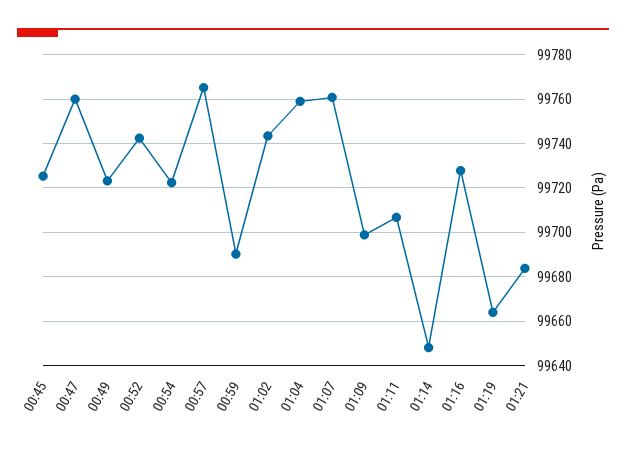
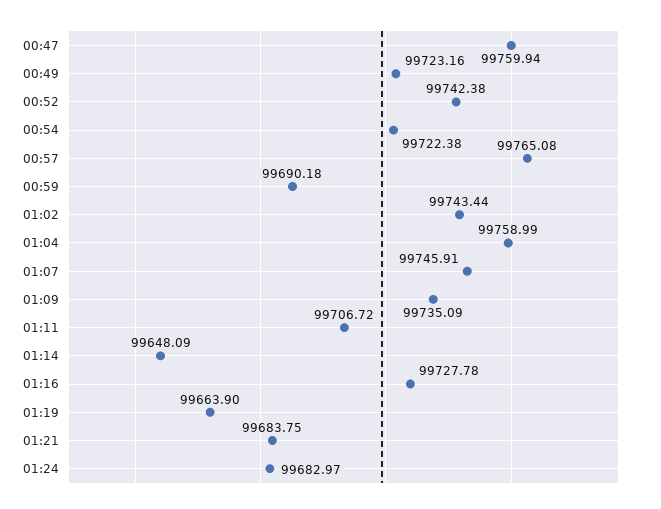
00:45: 99725 -> none
01:07: 99760 -> 99745.91
01:09: 99700 -> 99735.09
01:24: none -> 99682.97

